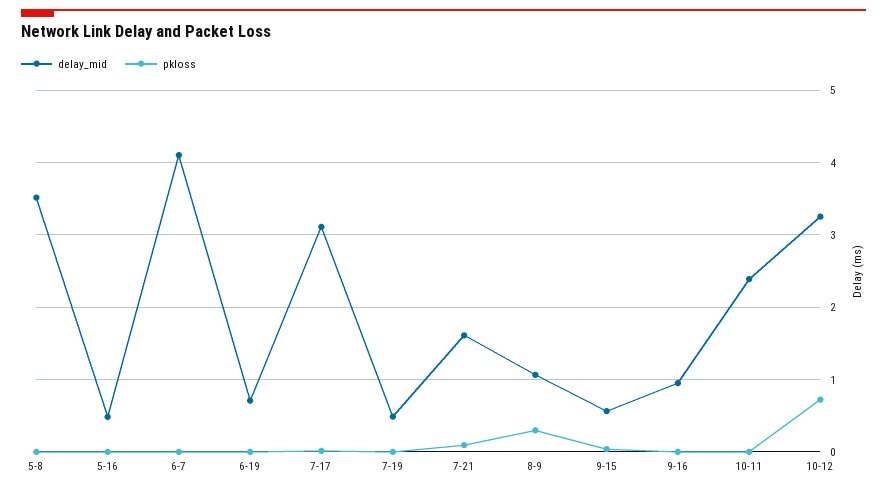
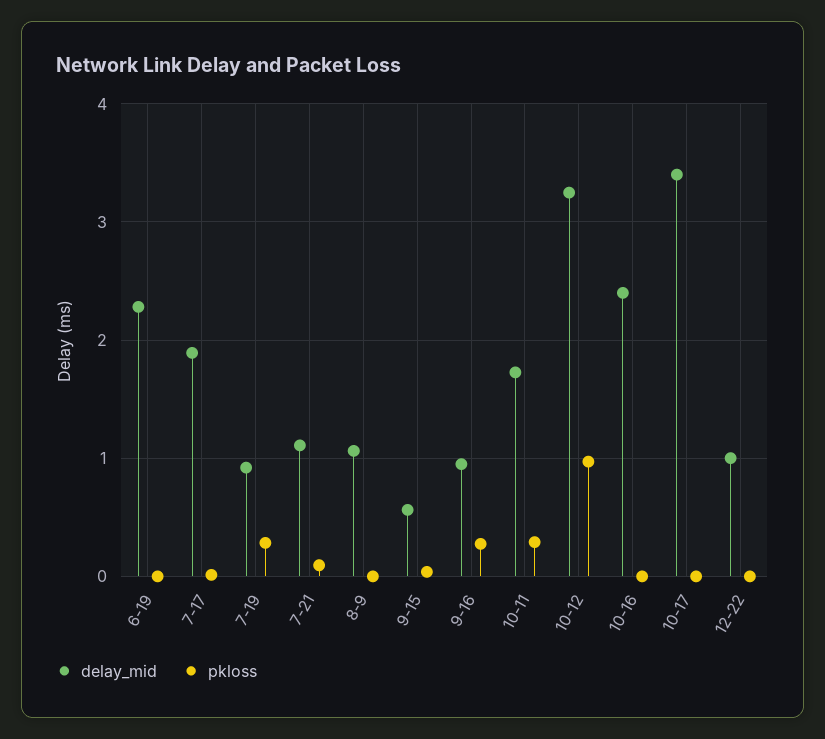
delay_mid, 5-8: 3.5 -> none
pkloss, 5-8: 0 -> none
delay_mid, 5-16: 0.5 -> none
pkloss, 5-16: 0 -> none
delay_mid, 6-7: 4.1 -> none
pkloss, 6-7: 0 -> none
delay_mid, 6-19: 0.7 -> 2.3
delay_mid, 7-17: 3.1 -> 1.9
delay_mid, 7-19: 0.5 -> 0.9
pkloss, 7-19: 0 -> 0.3
delay_mid, 7-21: 1.6 -> 1.1
pkloss, 8-9: 0.3 -> 0
pkloss, 9-16: 0 -> 0.3
delay_mid, 10-11: 2.4 -> 1.7
pkloss, 10-11: 0 -> 0.3
pkloss, 10-12: 0.7 -> 1
delay_mid, 10-16: none -> 2.4
pkloss, 10-16: none -> 0
delay_mid, 10-17: none -> 3.4
pkloss, 10-17: none -> 0
delay_mid, 12-22: none -> 1
pkloss, 12-22: none -> 0

